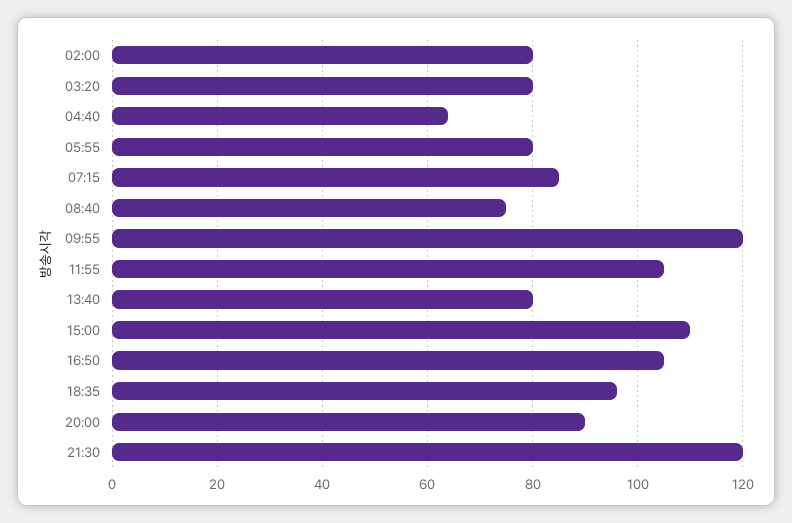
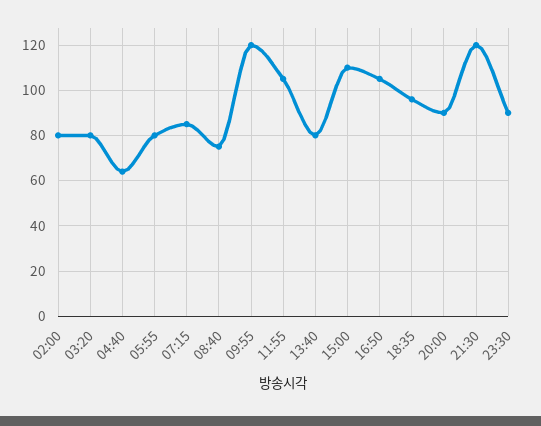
23:30: none -> 90

